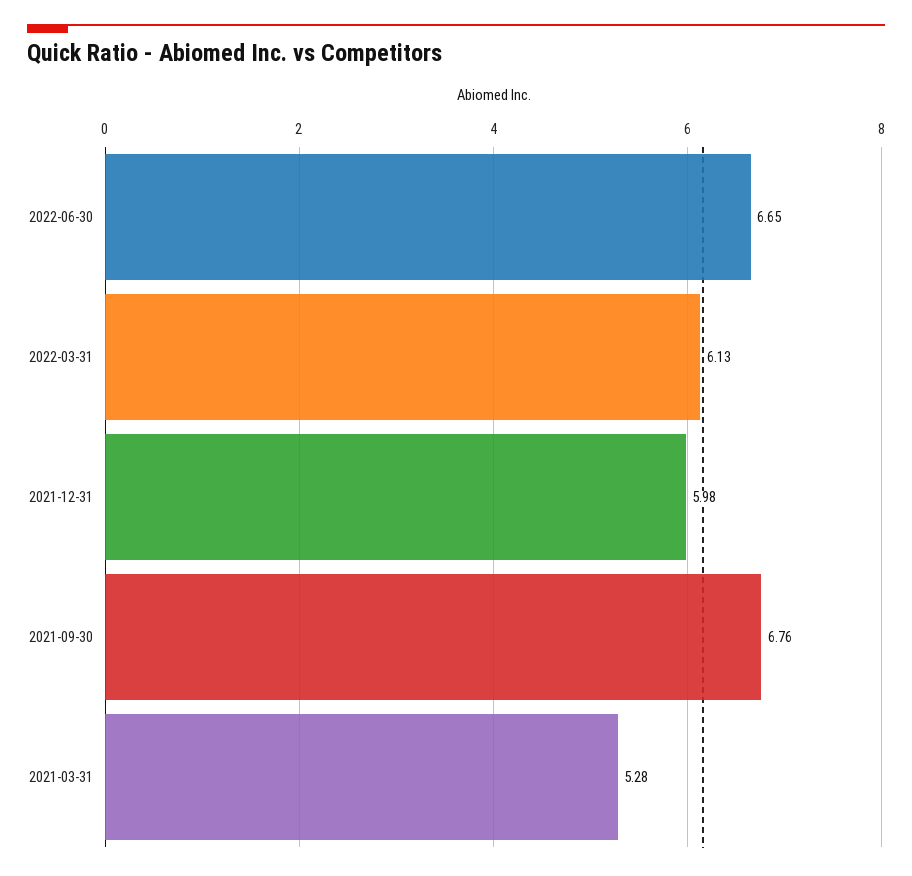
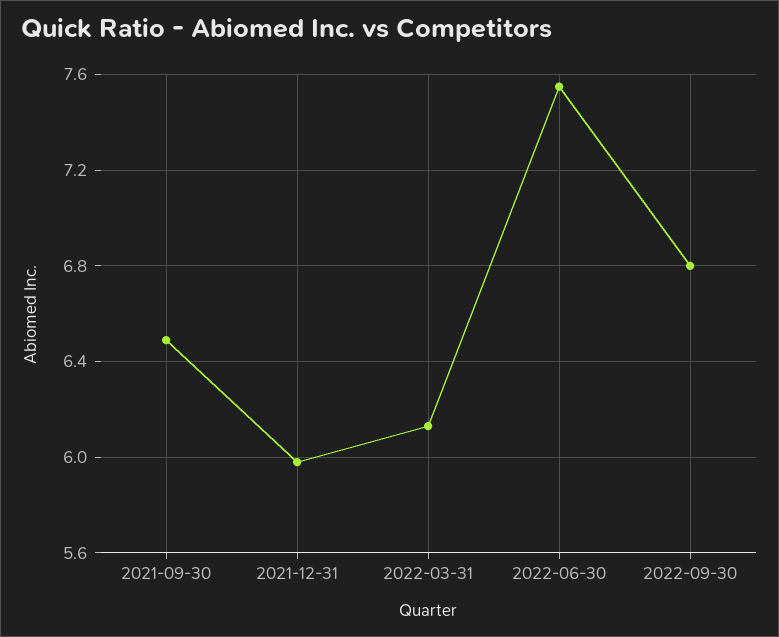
2022-06-30: 6.65 -> 7.55
2021-09-30: 6.76 -> 6.5
2021-03-31: 5.28 -> none
2022-09-30: none -> 6.8

